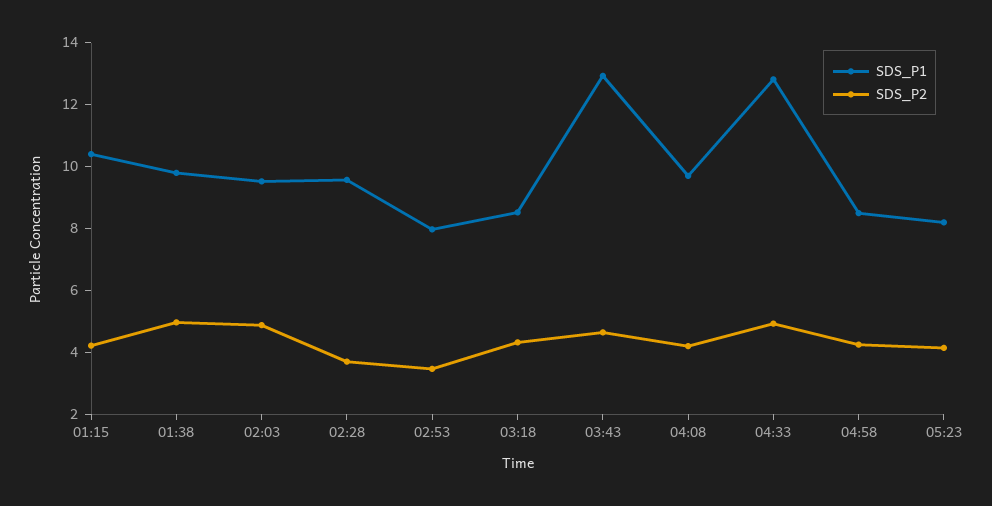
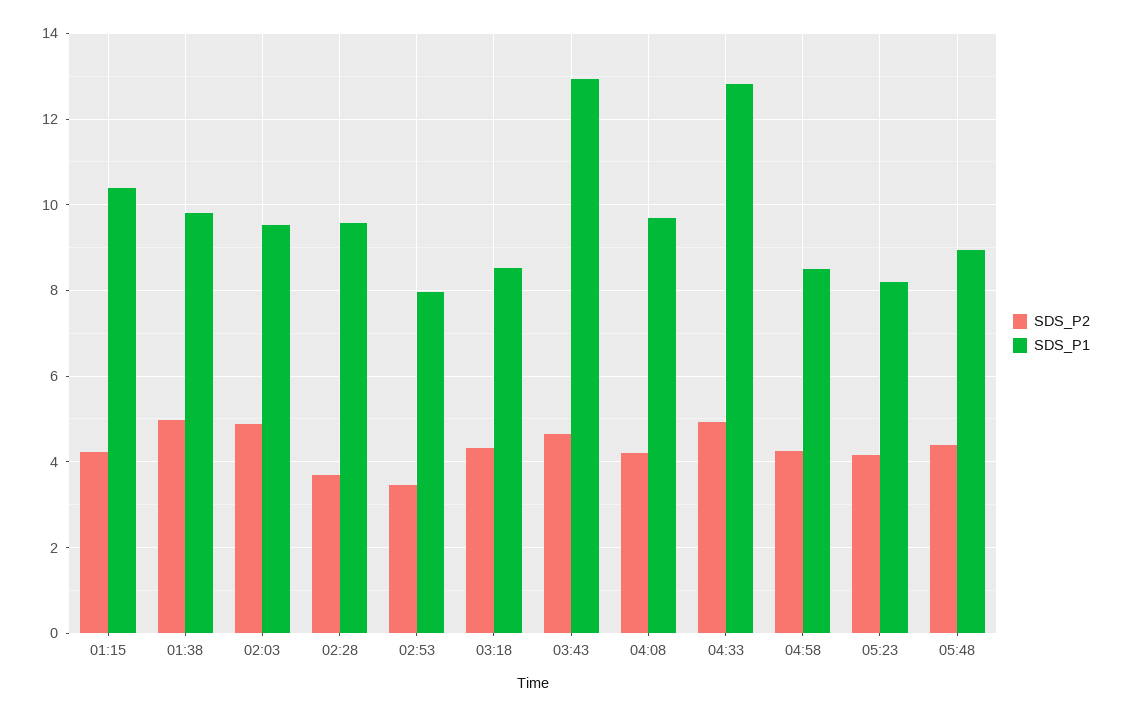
SDS_P2, 05:48: none -> 4.4
SDS_P1, 05:48: none -> 9

